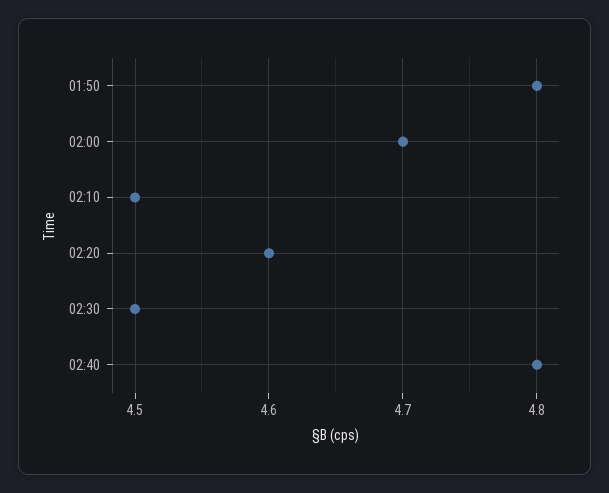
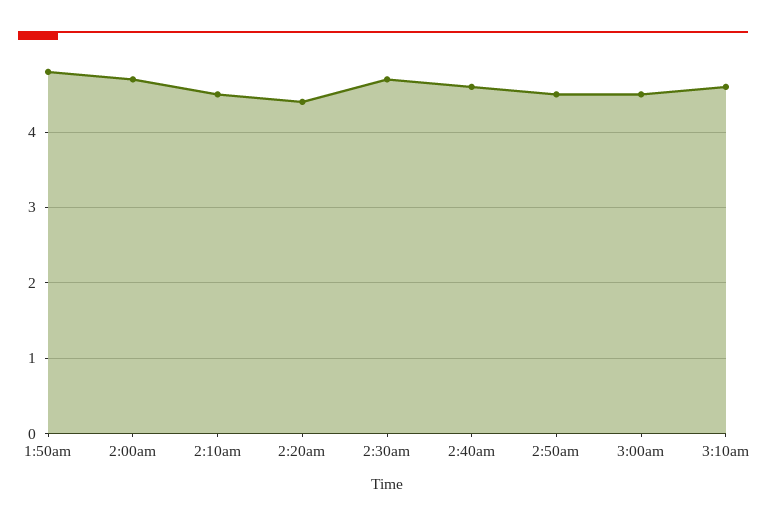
02:20: 4.6 -> 4.4
02:30: 4.5 -> 4.7
02:40: 4.8 -> 4.6
2:50am: none -> 4.5
3:00am: none -> 4.5
3:10am: none -> 4.6

